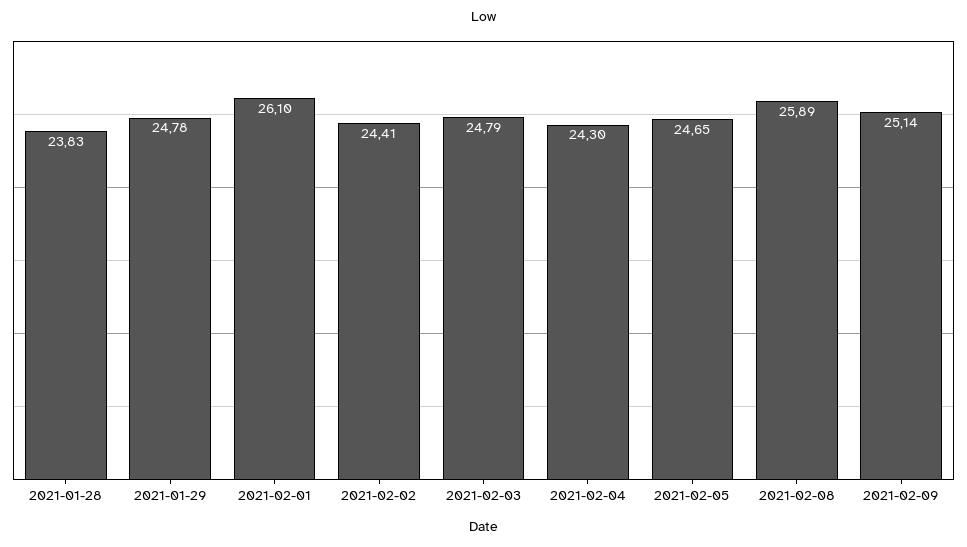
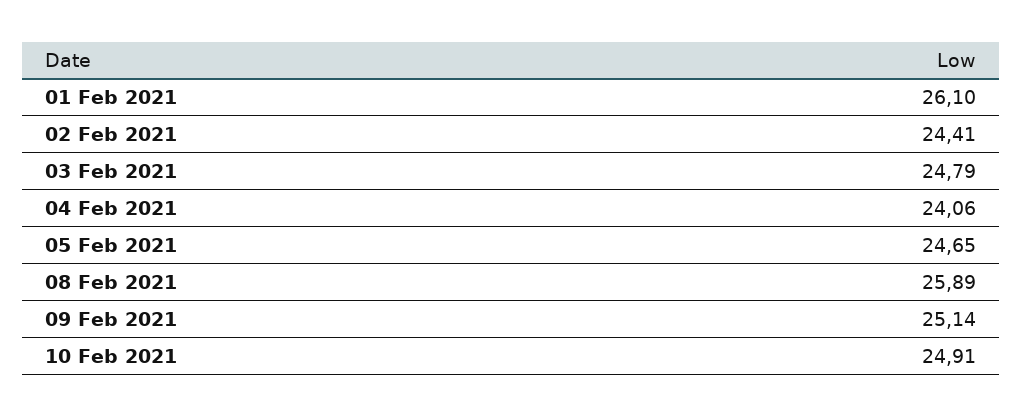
2021-01-28: 23.83 -> none
2021-01-29: 24.78 -> none
2021-02-04: 24.3 -> 24.06
10 Feb 2021: none -> 24.91

